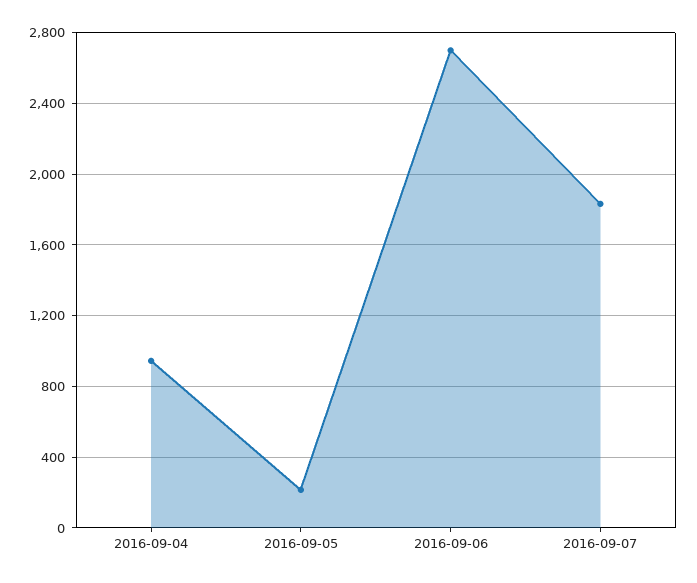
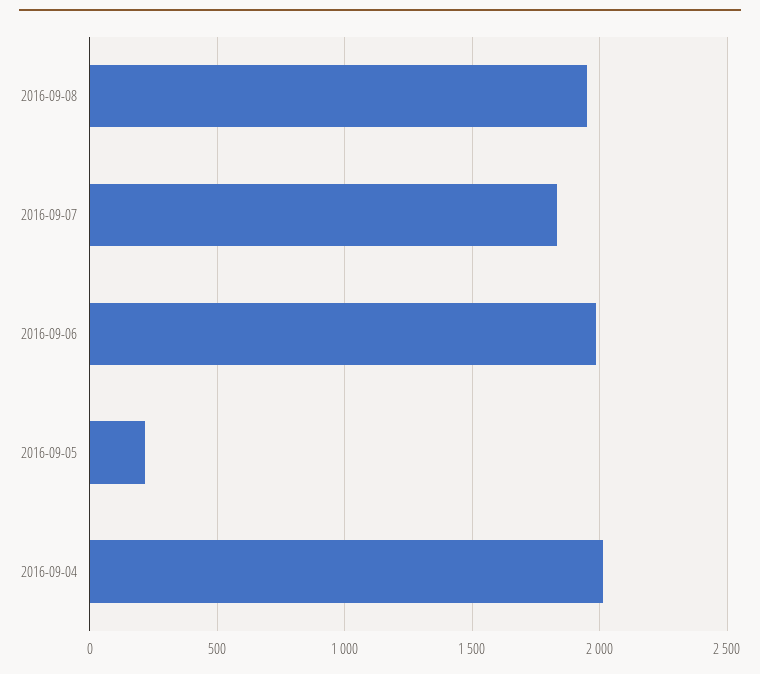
2016-09-04: 950 -> 2000
2016-09-06: 2700 -> 2000
2016-09-08: none -> 1950

